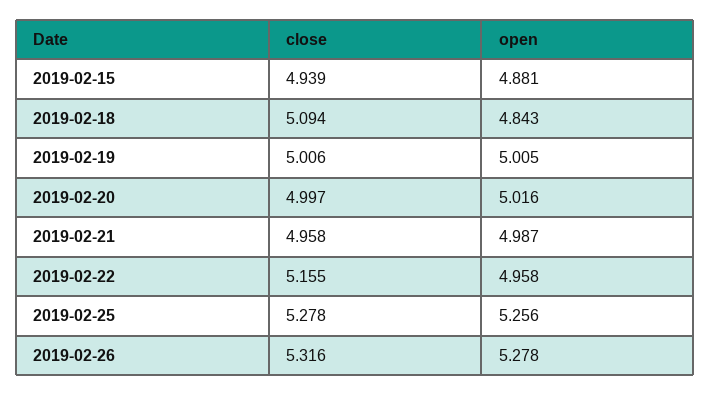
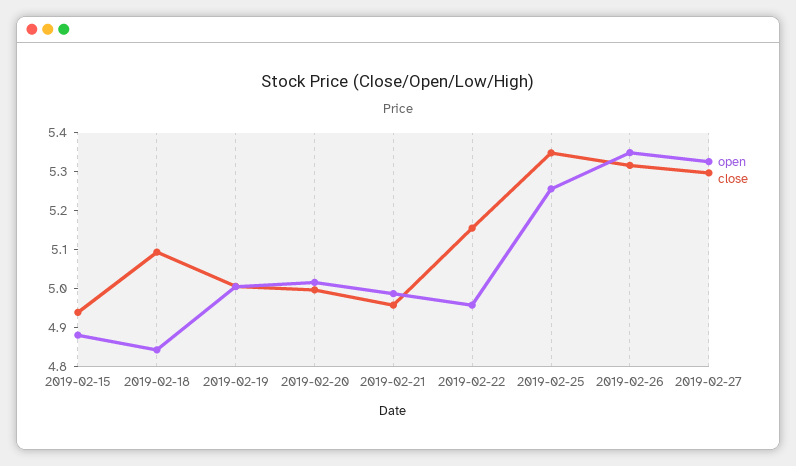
close, 2019-02-25: 5.278 -> 5.35
open, 2019-02-26: 5.278 -> 5.35
open, 2019-02-27: none -> 5.325
close, 2019-02-27: none -> 5.3

